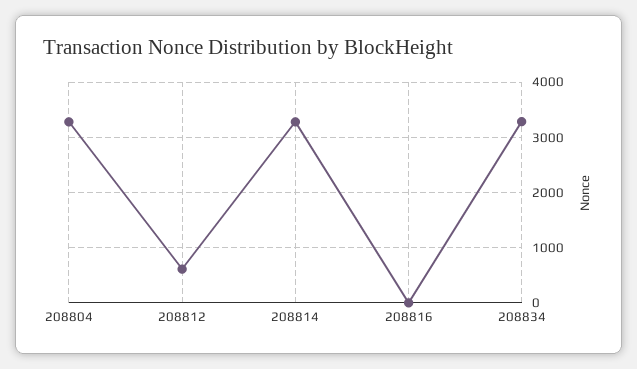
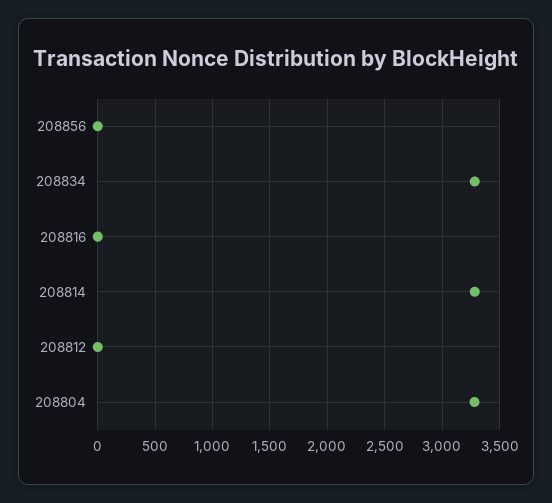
208812: 600 -> 0
208856: none -> 0

